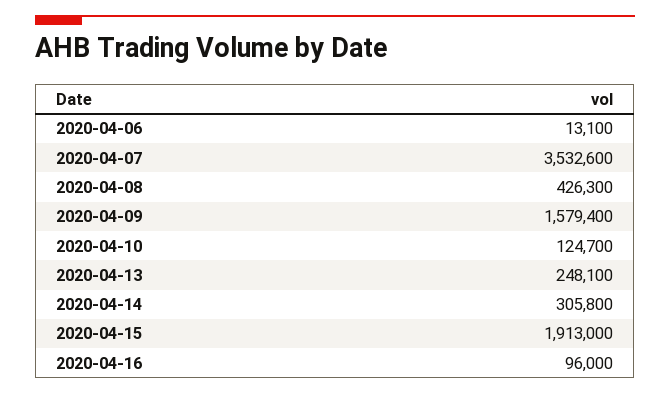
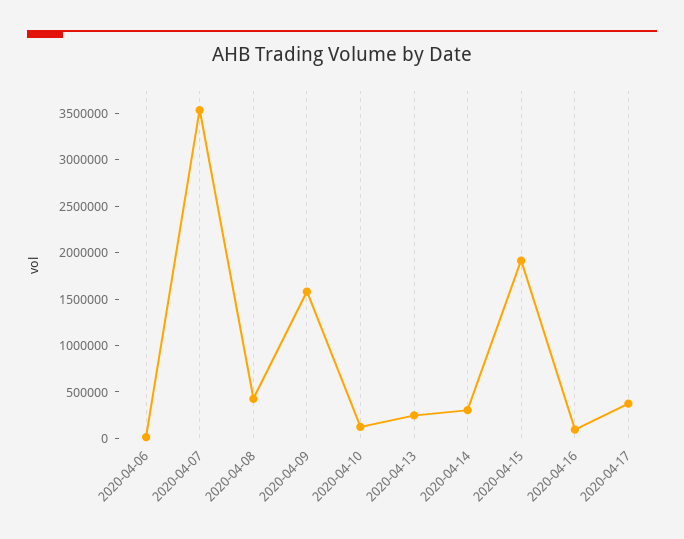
2020-04-17: none -> 400000

